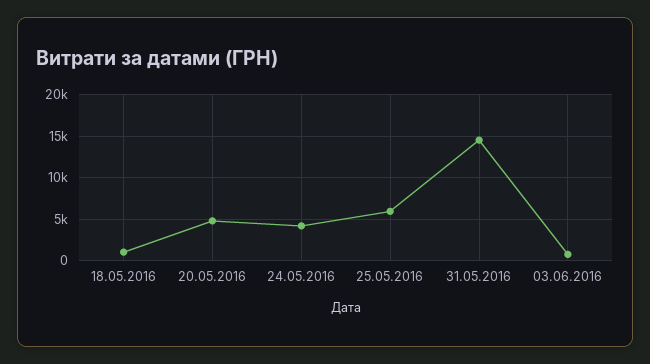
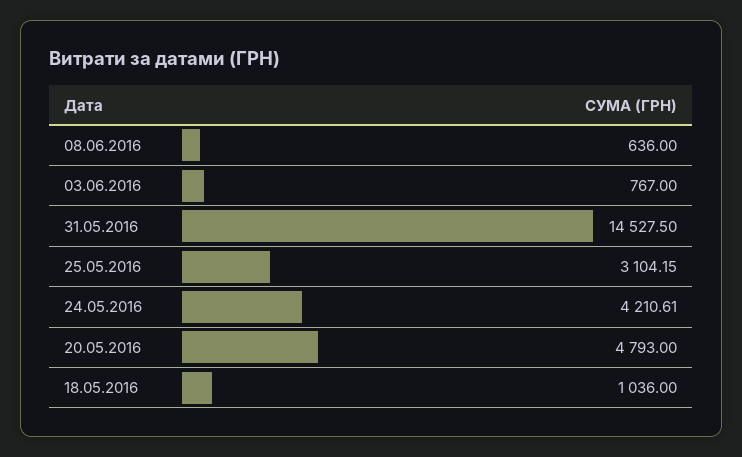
25.05.2016: 6000 -> 3104.15
08.06.2016: none -> 636

